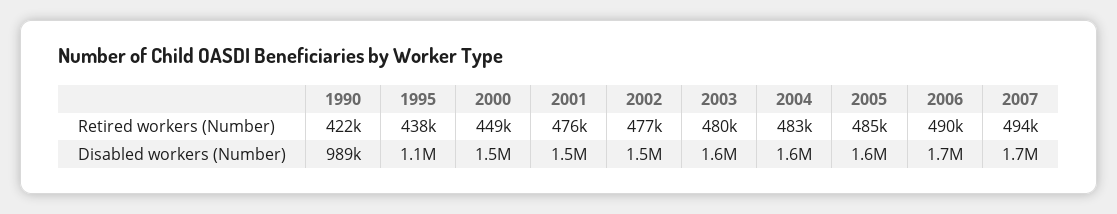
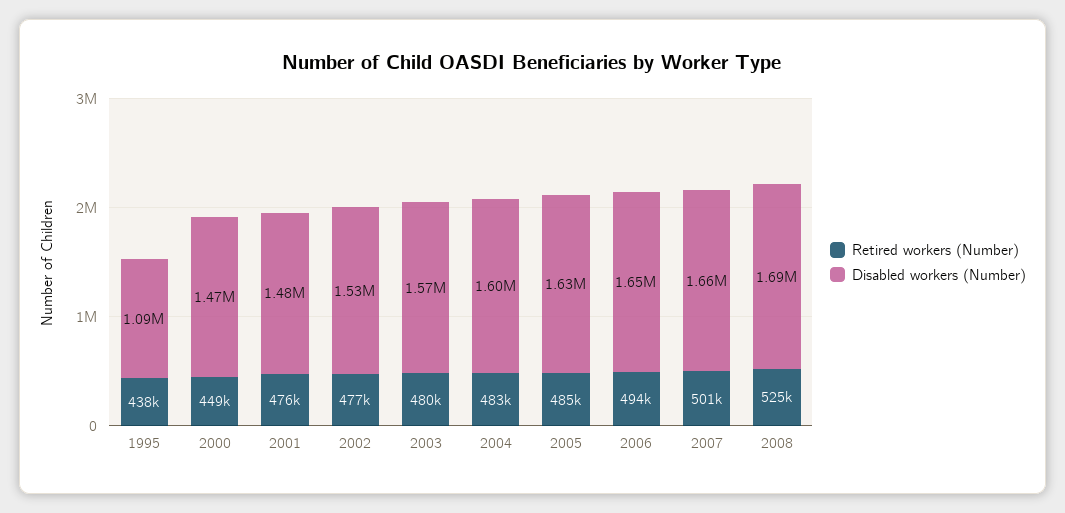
Retired workers (Number), 1990: 422000 -> none
Retired workers (Number), 2006: 490000 -> 494000
Retired workers (Number), 2007: 494000 -> 501000
Disabled workers (Number), 1990: 989000 -> none
Retired workers (Number), 2008: none -> 525000
Disabled workers (Number), 2008: none -> 1690000

